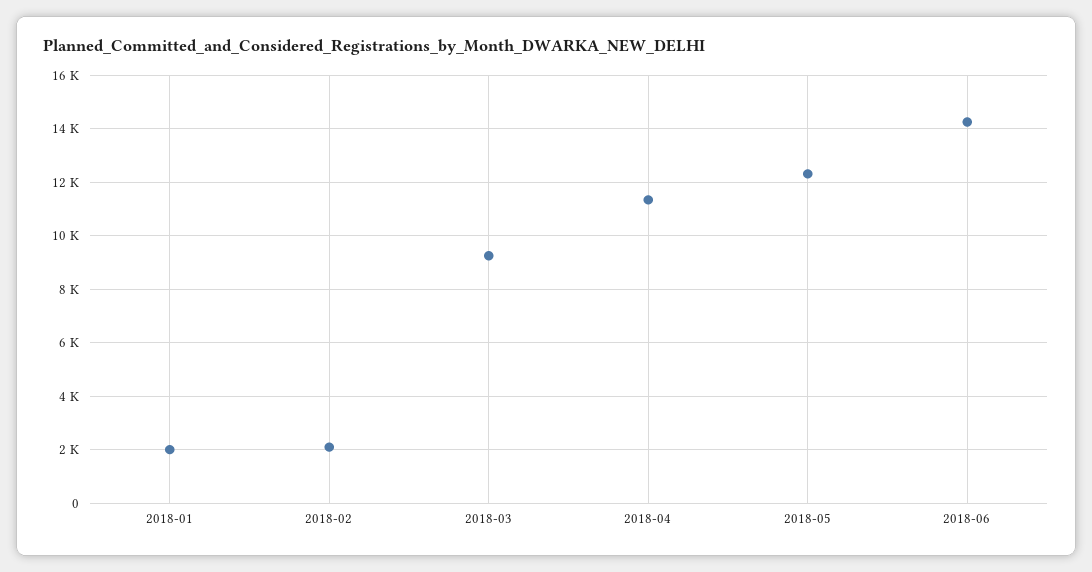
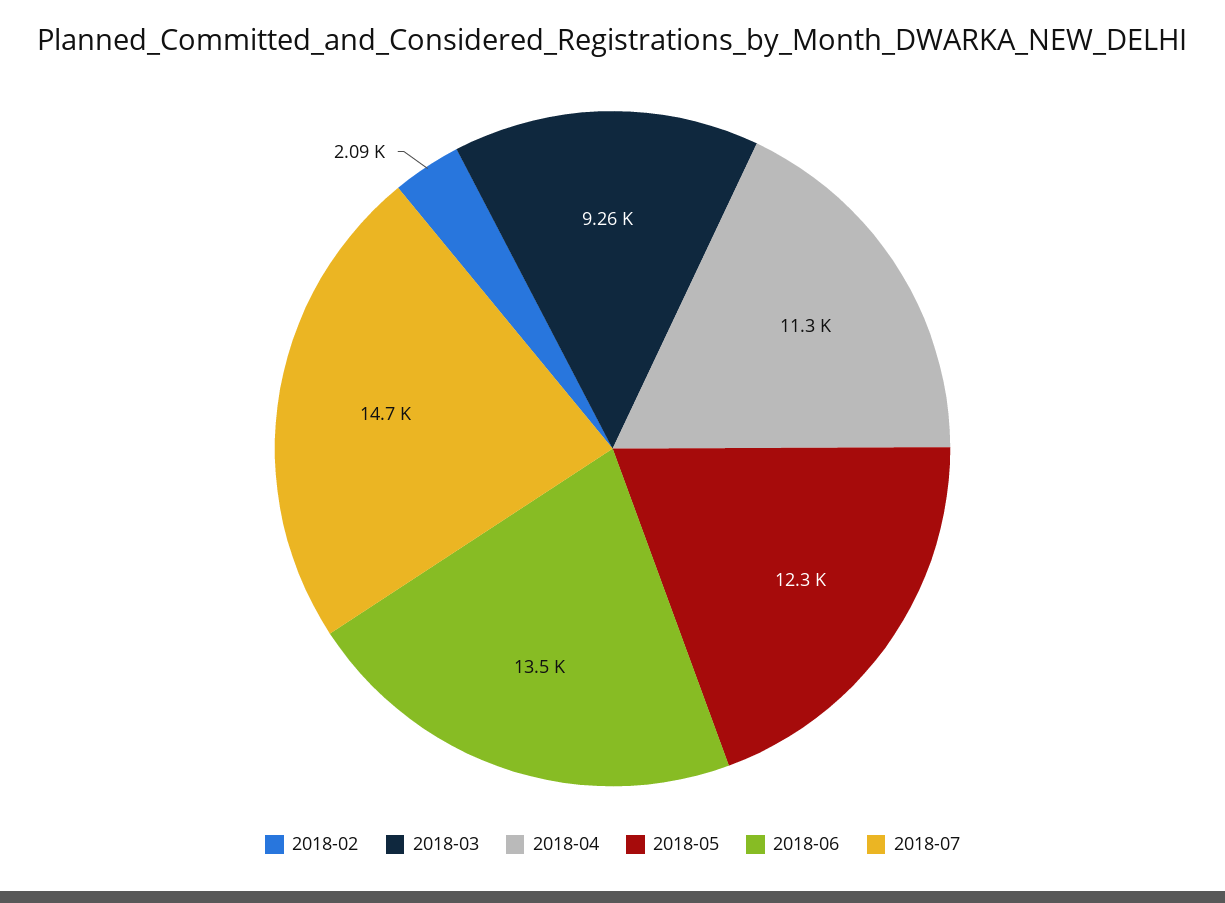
2018-01: 2000 -> none
2018-06: 14250 -> 13500
2018-07: none -> 14700

